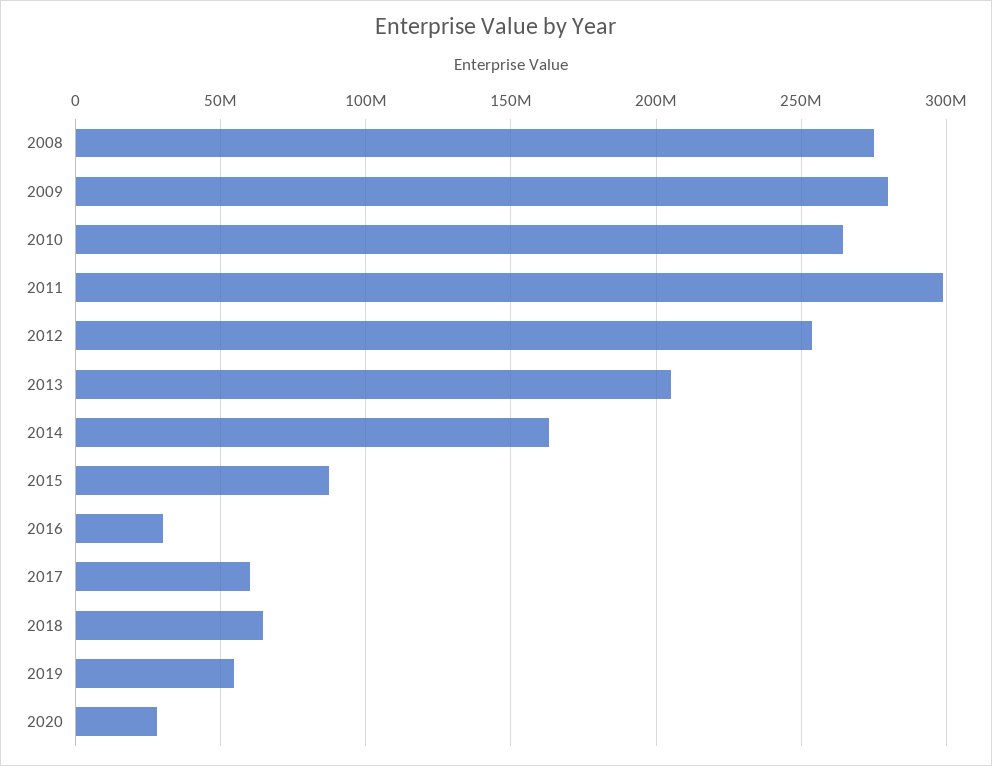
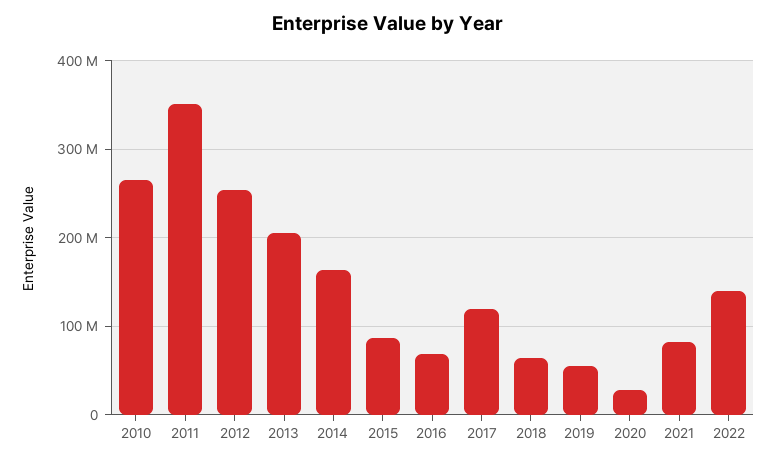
2008: 275000000 -> none
2009: 280000000 -> none
2011: 300000000 -> 350000000
2016: 30000000 -> 70000000
2017: 60000000 -> 120000000
2021: none -> 80000000
2022: none -> 140000000

